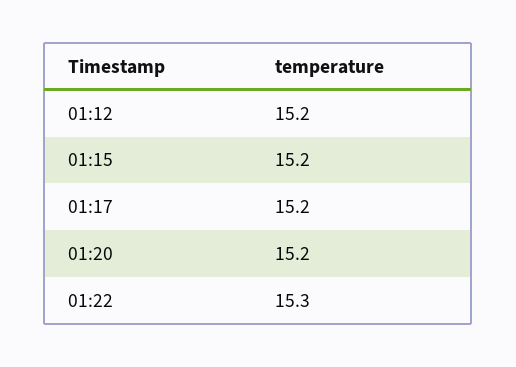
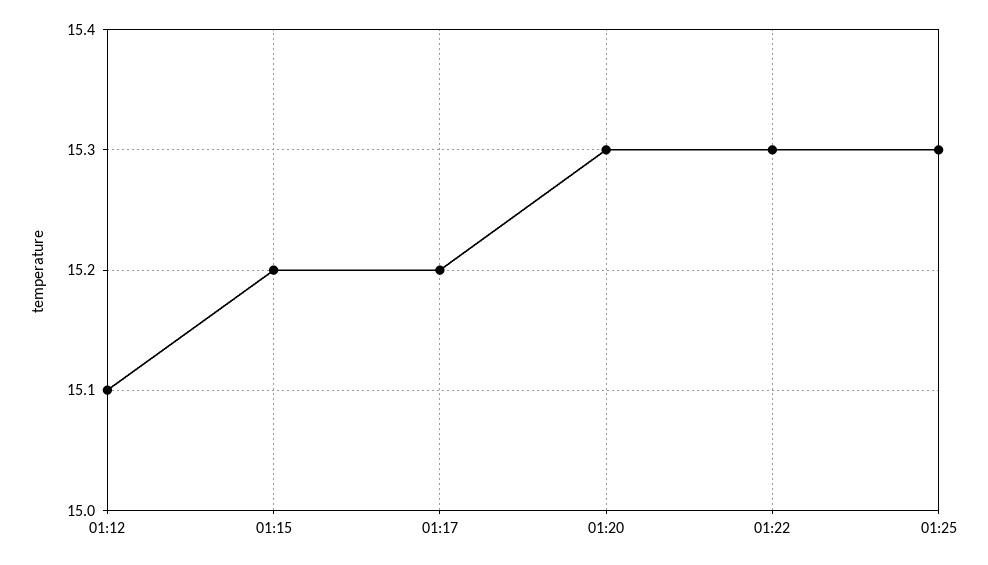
01:12: 15.2 -> 15.1
01:20: 15.2 -> 15.3
01:25: none -> 15.3

